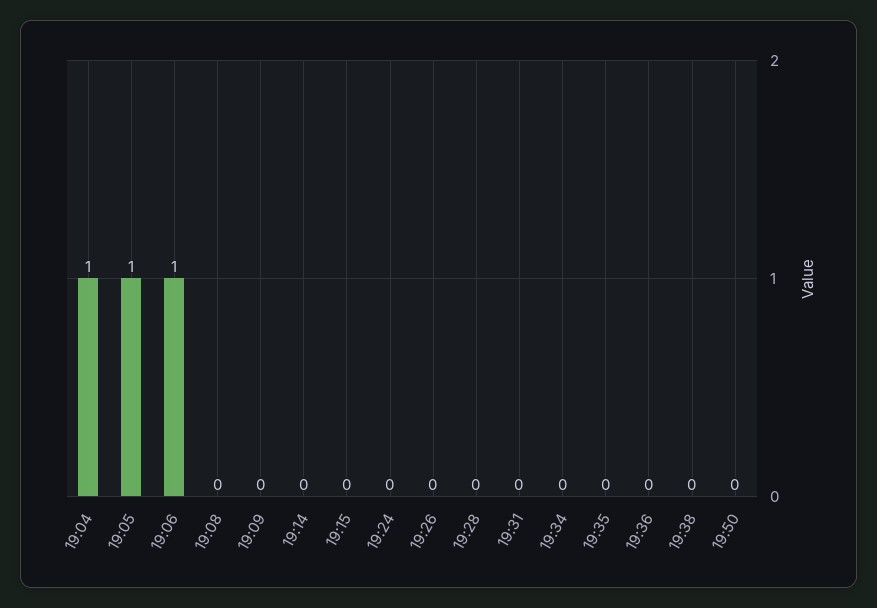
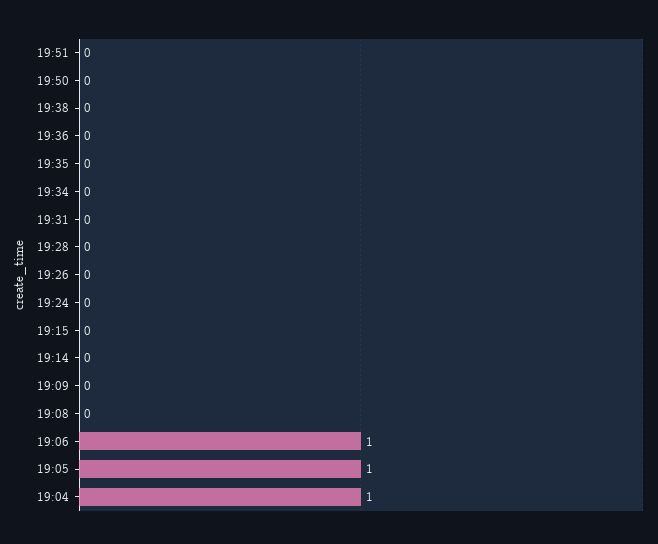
19:51: none -> 0

